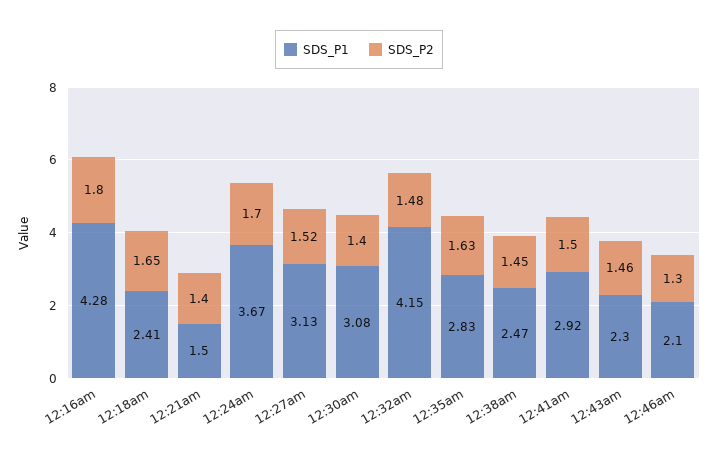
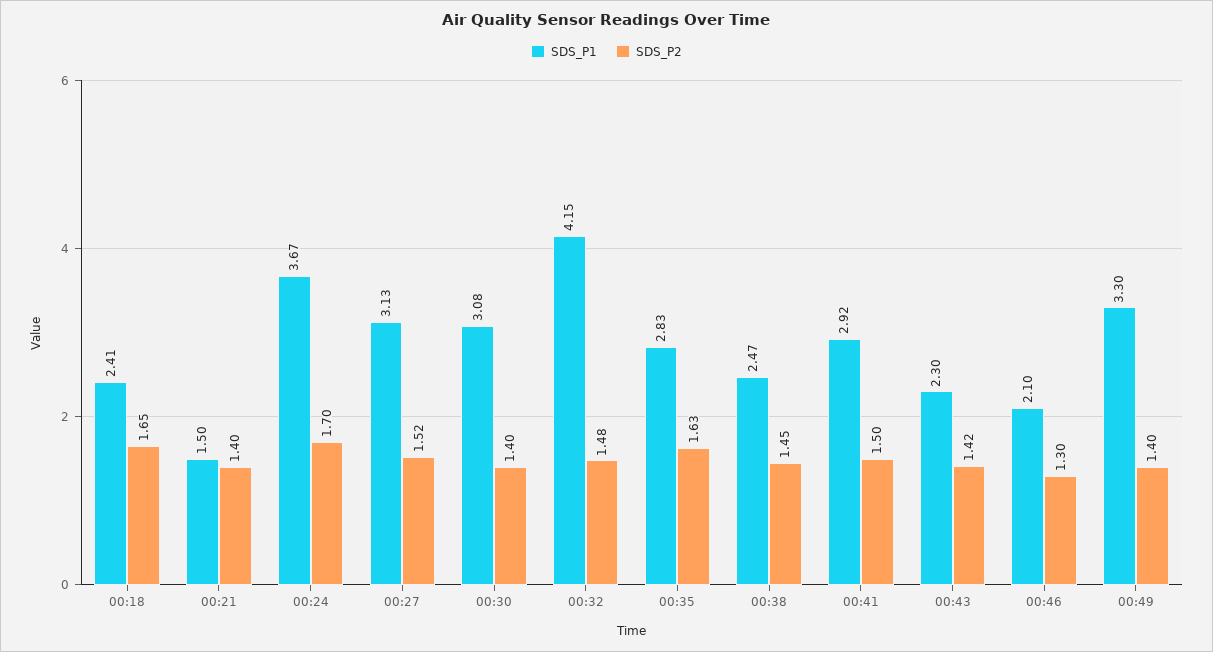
SDS_P1, 12:16am: 4.28 -> none
SDS_P2, 12:16am: 1.8 -> none
SDS_P2, 12:43am: 1.46 -> 1.42
SDS_P1, 00:49: none -> 3.3
SDS_P2, 00:49: none -> 1.4

